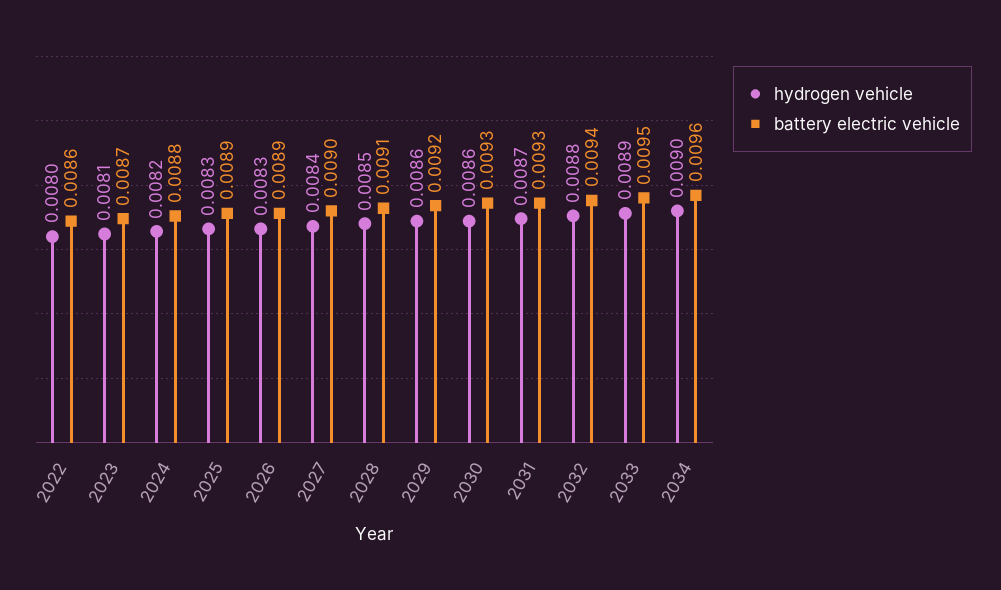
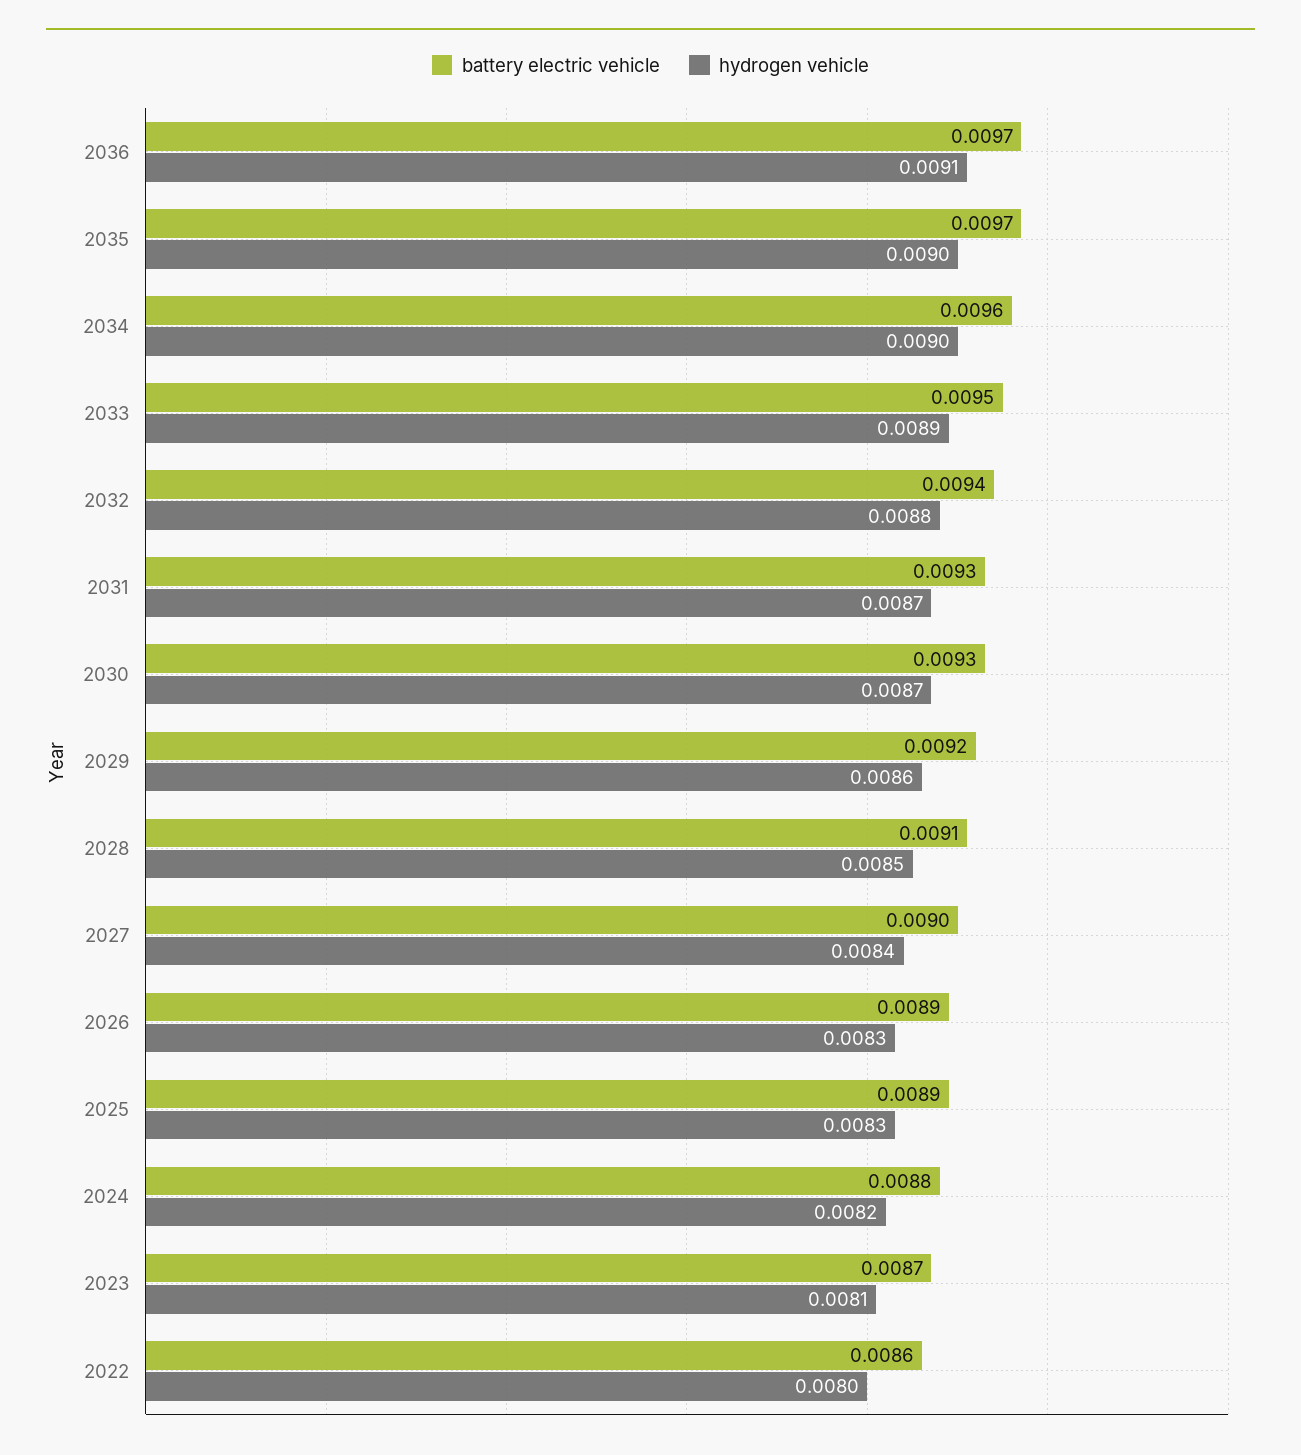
hydrogen vehicle, 2030: 0.0086 -> 0.0087
battery electric vehicle, 2036: none -> 0.0097
hydrogen vehicle, 2036: none -> 0.0091
battery electric vehicle, 2035: none -> 0.0097
hydrogen vehicle, 2035: none -> 0.009

